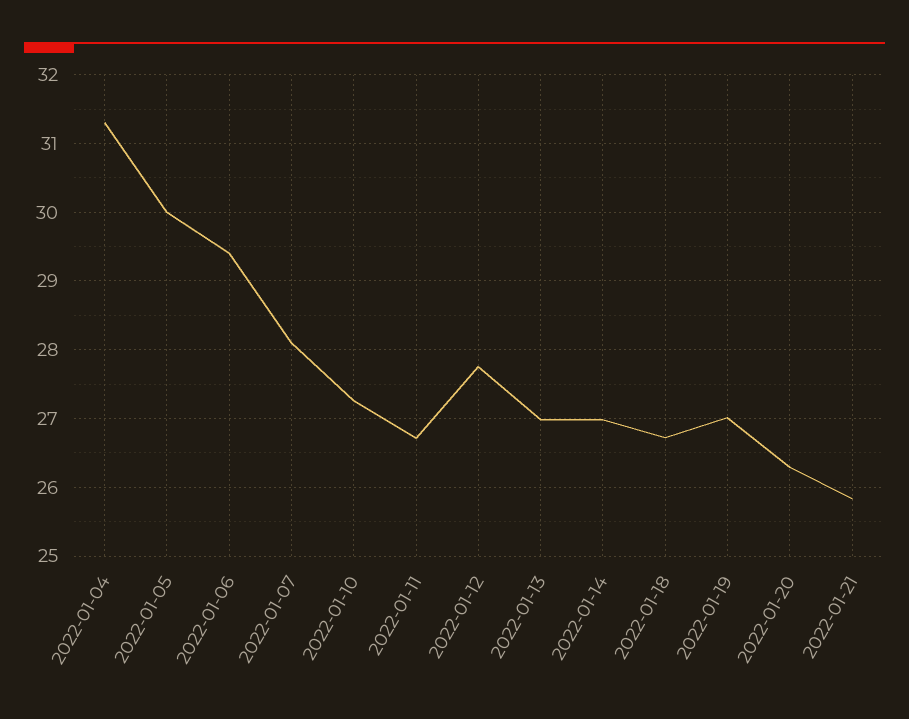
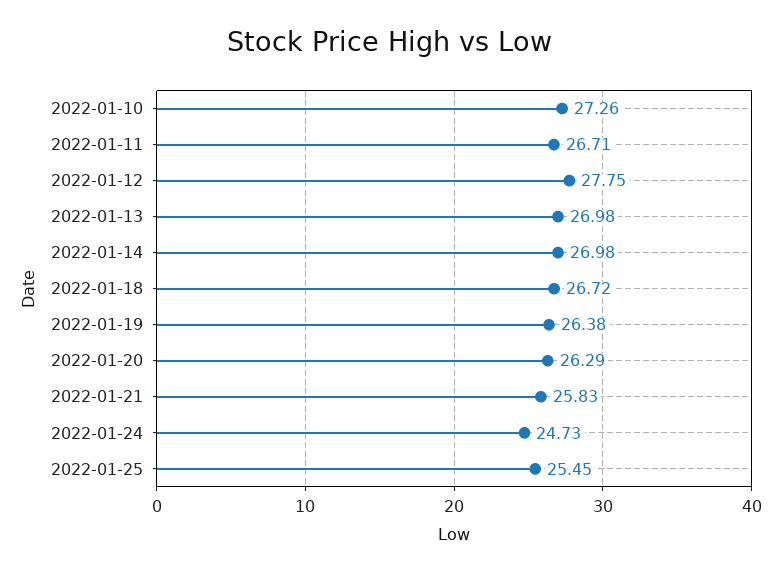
2022-01-04: 31.3 -> none
2022-01-05: 30 -> none
2022-01-06: 29.4 -> none
2022-01-07: 28.1 -> none
2022-01-19: 27 -> 26.38
2022-01-24: none -> 24.73
2022-01-25: none -> 25.45

